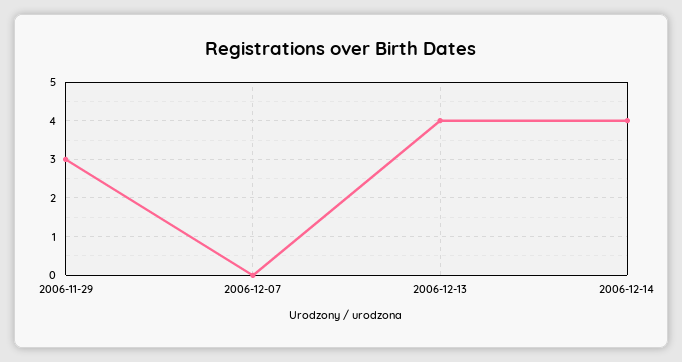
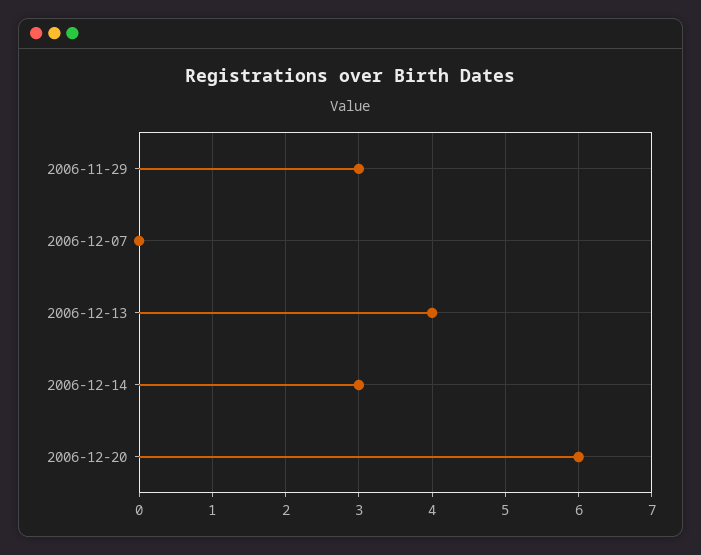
2006-12-14: 4 -> 3
2006-12-20: none -> 6

